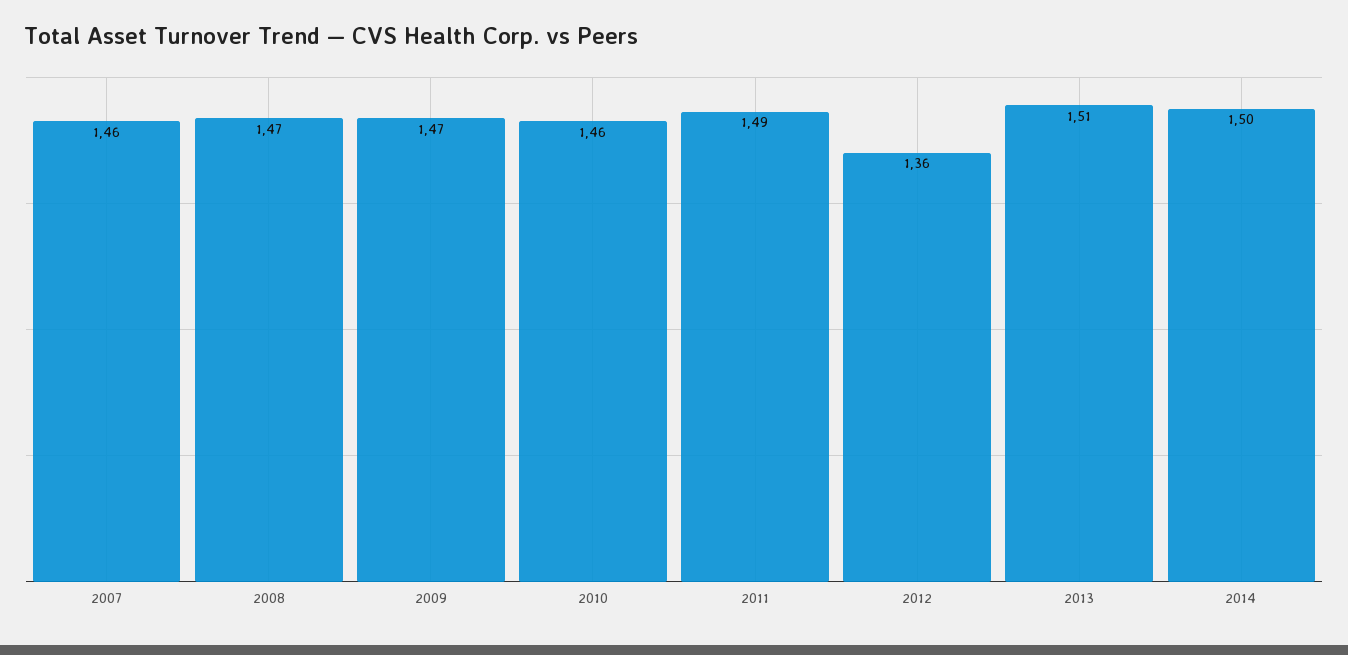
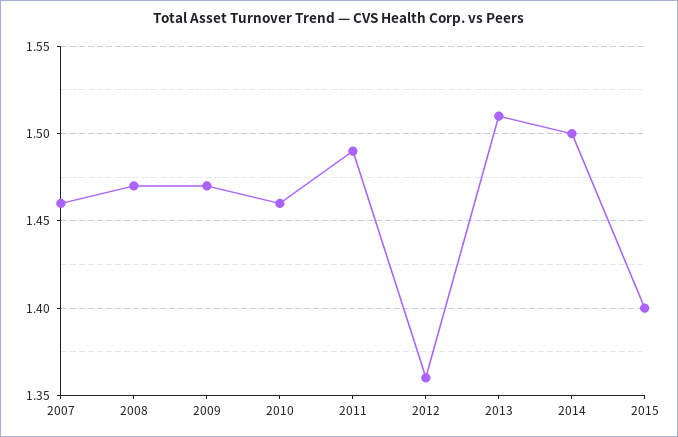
2015: none -> 1.4

